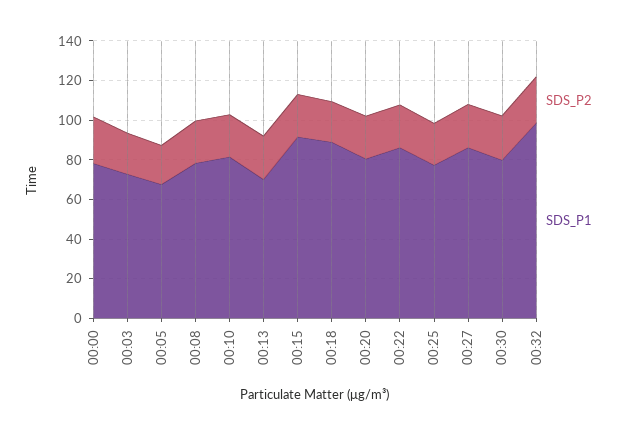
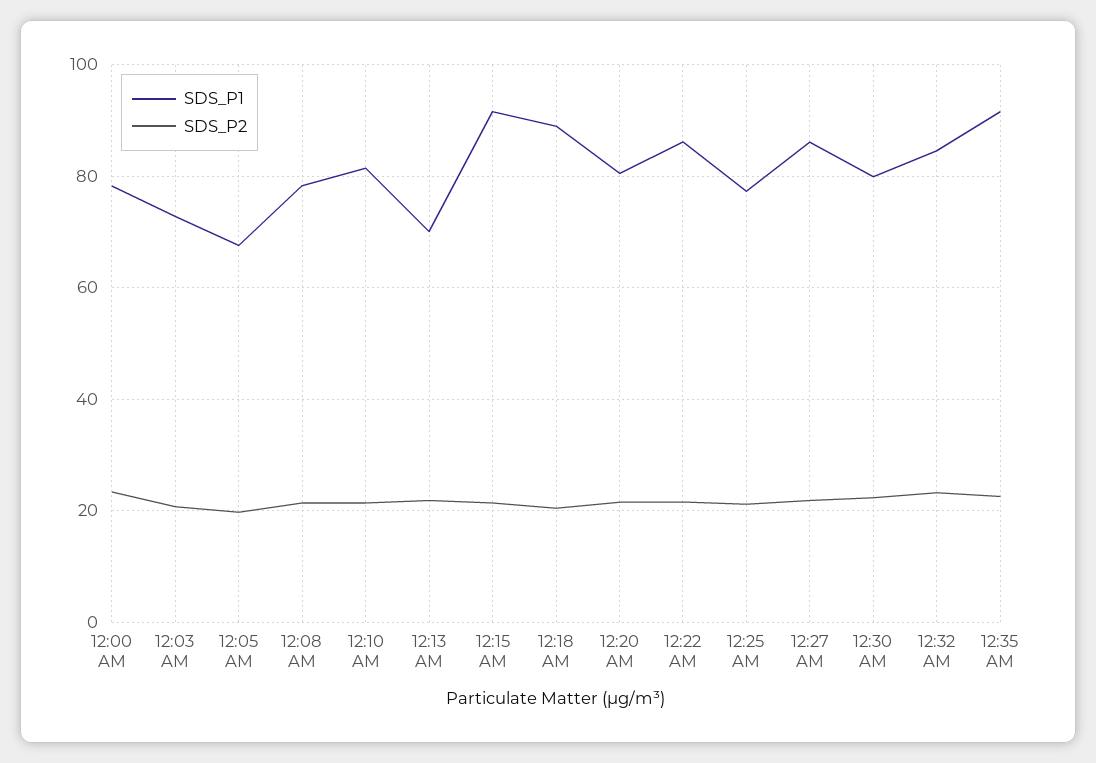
SDS_P1, 00:32: 100 -> 84
SDS_P1, 12:35 AM: none -> 92
SDS_P2, 12:35 AM: none -> 22

